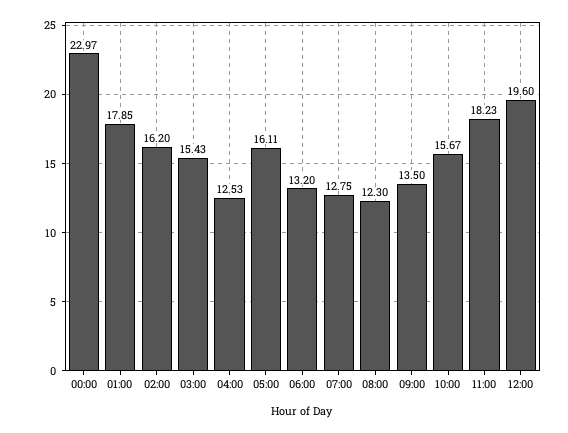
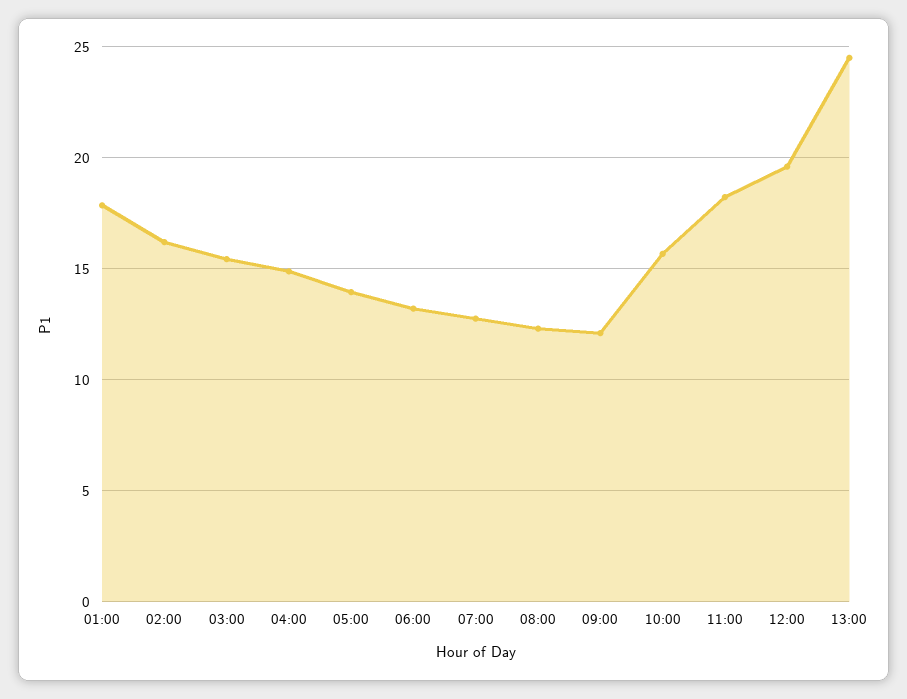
00:00: 22.97 -> none
04:00: 12.53 -> 15
05:00: 16.11 -> 14
09:00: 13.5 -> 12
13:00: none -> 24.5

